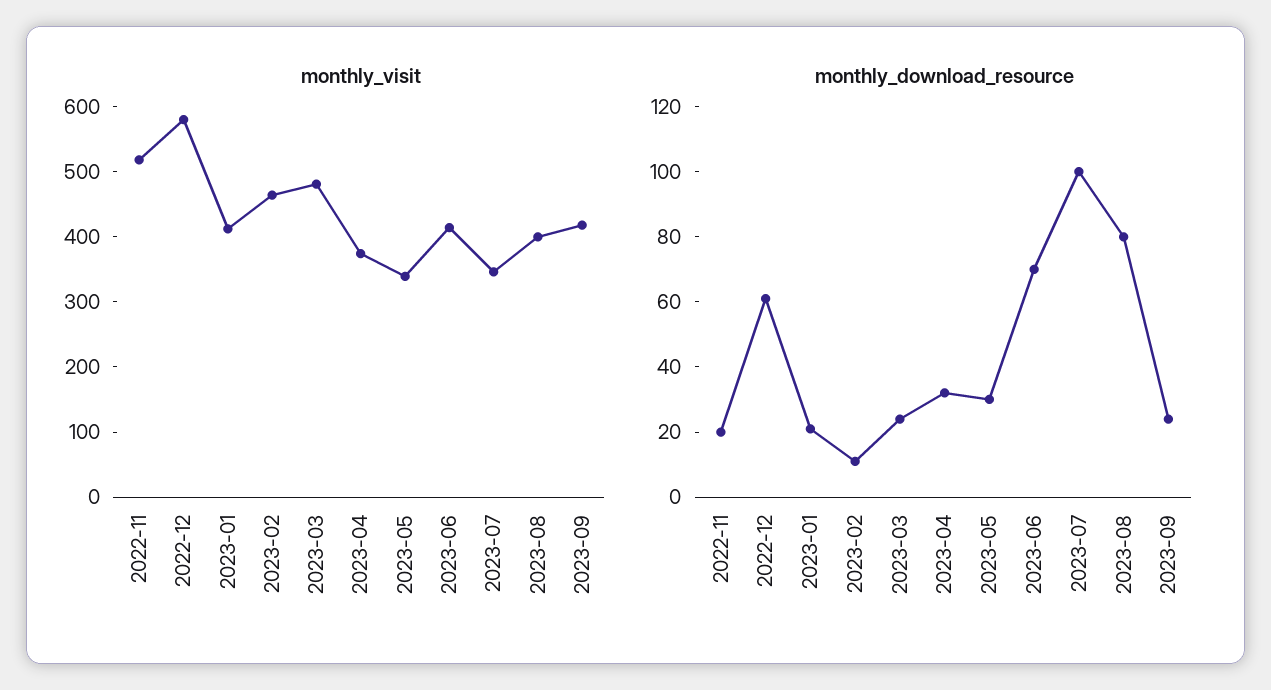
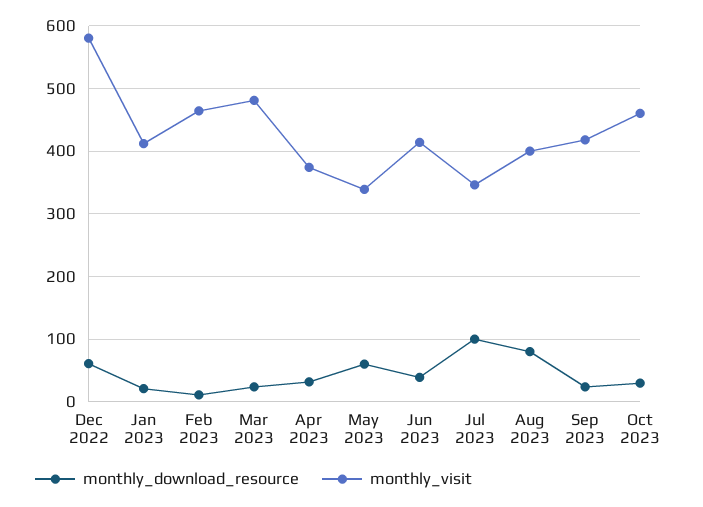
monthly_visit, 2022-11: 520 -> none
monthly_download_resource, 2022-11: 20 -> none
monthly_download_resource, 2023-05: 30 -> 60
monthly_download_resource, 2023-06: 70 -> 40
monthly_download_resource, Oct 2023: none -> 30
monthly_visit, Oct 2023: none -> 460

